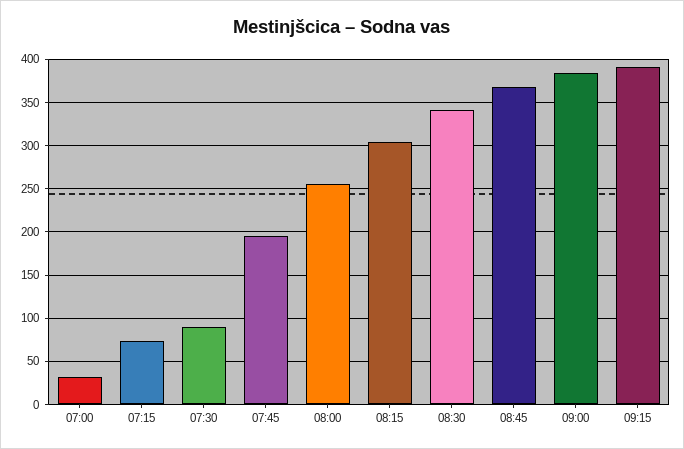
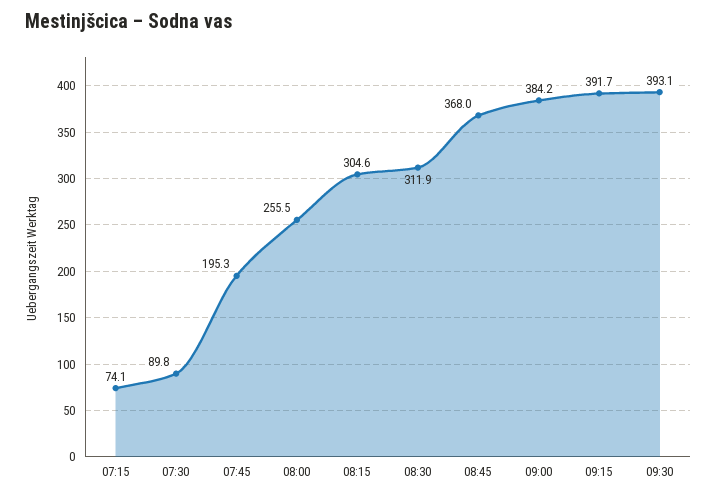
07:00: 30 -> none
08:30: 340 -> 311.9
09:30: none -> 393.1

